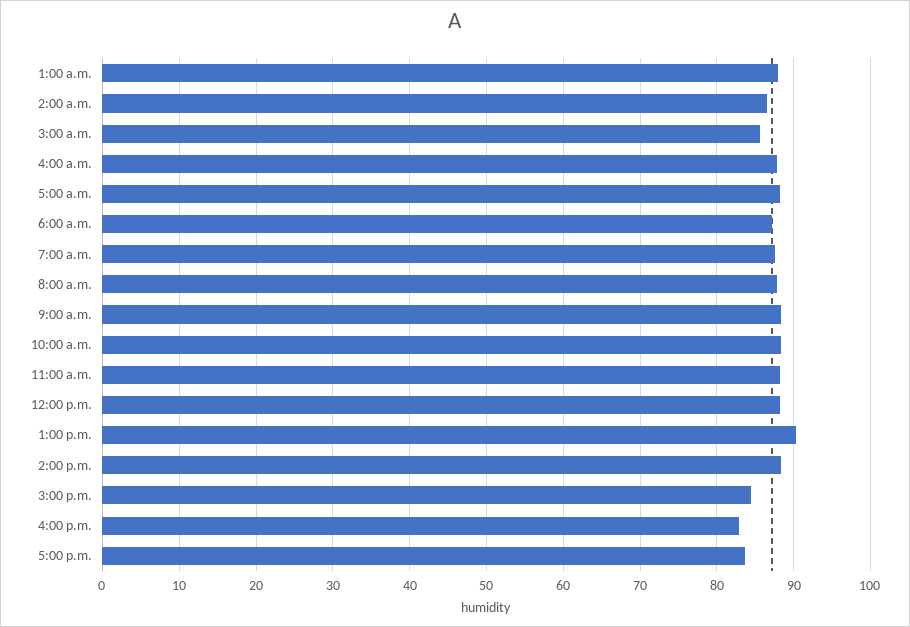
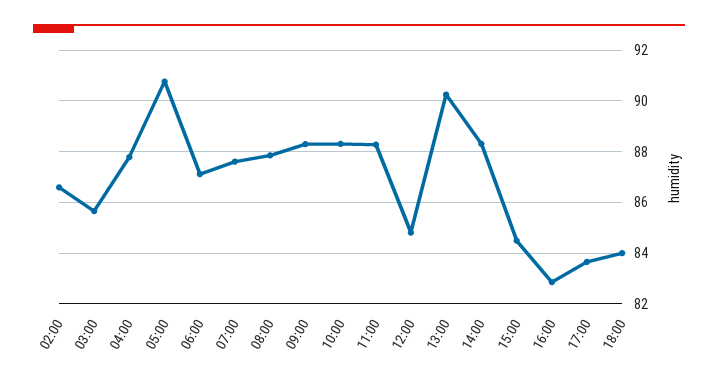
1:00 a.m.: 88 -> none
5:00 a.m.: 88 -> 90.75
12:00 p.m.: 88 -> 84.75
18:00: none -> 84

